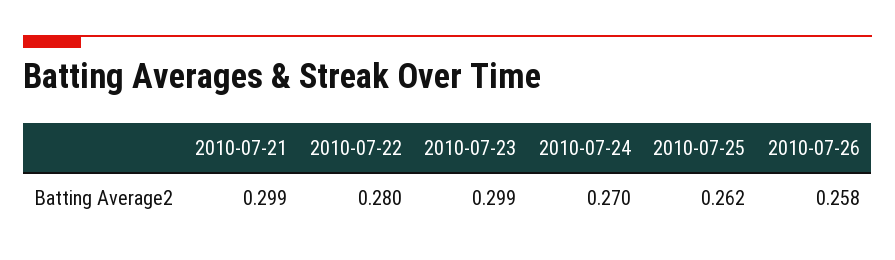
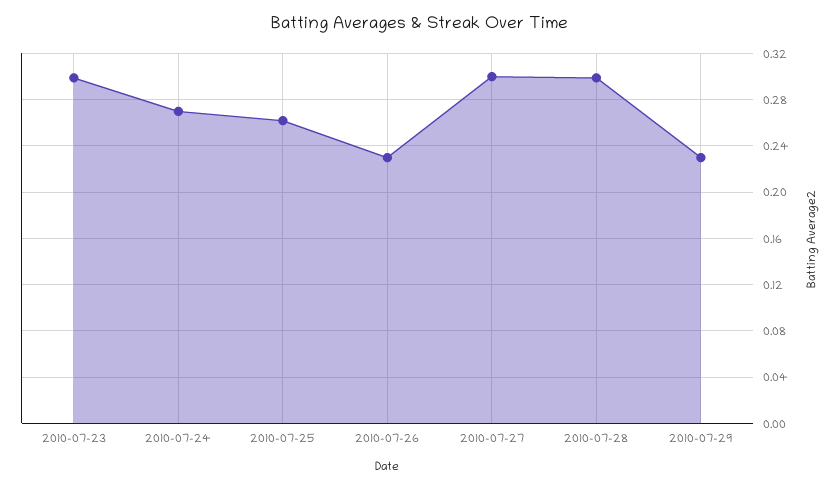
2010-07-21: 0.299 -> none
2010-07-22: 0.28 -> none
2010-07-26: 0.258 -> 0.23
2010-07-27: none -> 0.3
2010-07-28: none -> 0.3
2010-07-29: none -> 0.23

